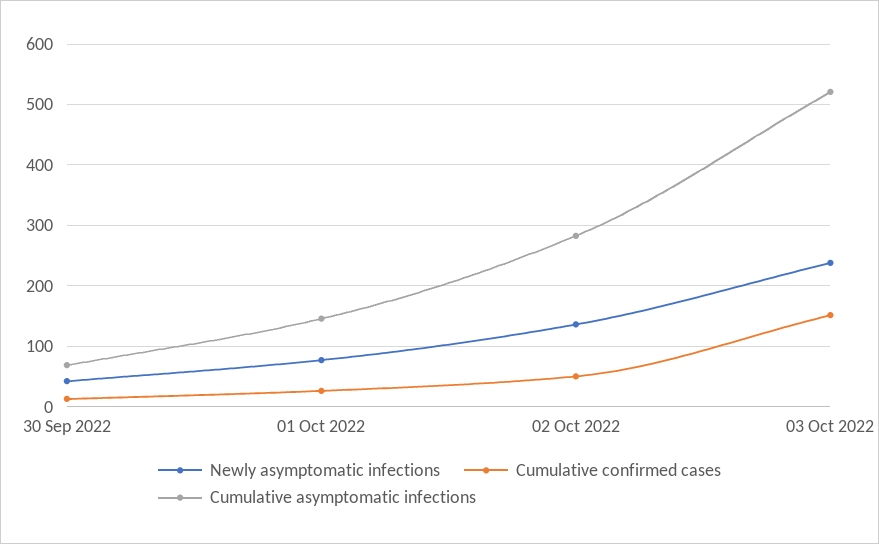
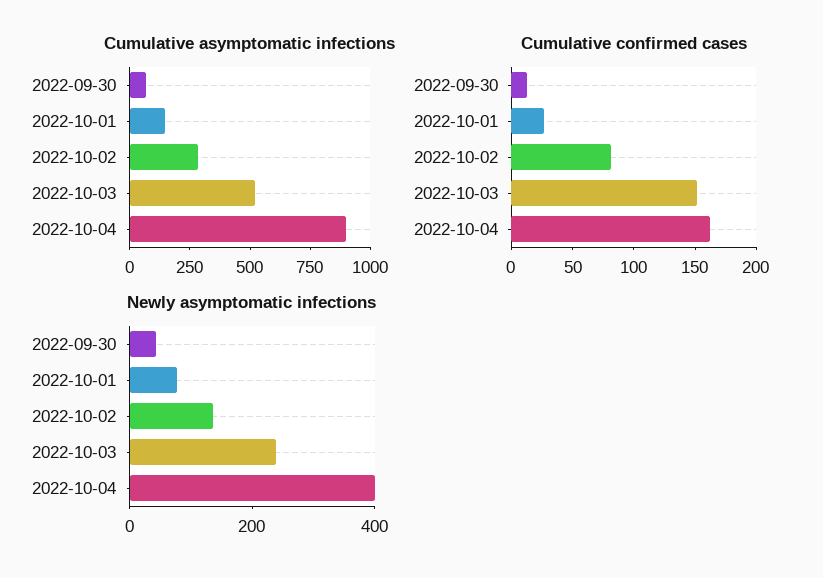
Cumulative confirmed cases, 02 Oct 2022: 50 -> 80
Cumulative asymptomatic infections, 2022-10-04: none -> 900
Cumulative confirmed cases, 2022-10-04: none -> 160
Newly asymptomatic infections, 2022-10-04: none -> 400

